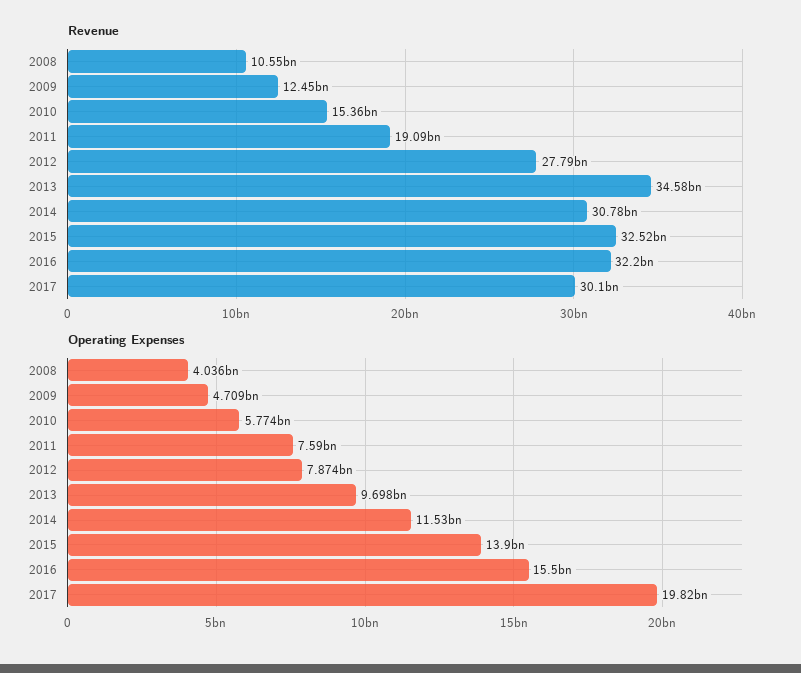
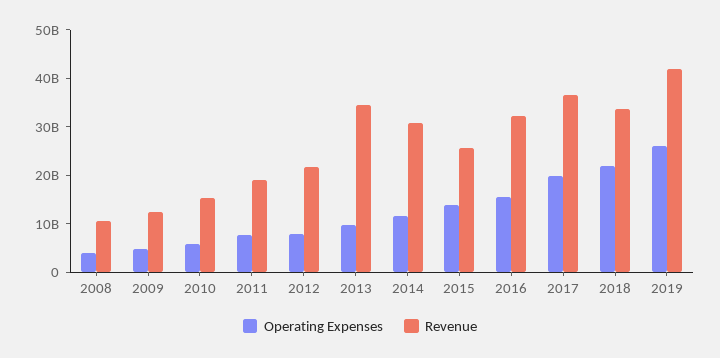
Revenue, 2012: 27790000000 -> 22000000000
Revenue, 2015: 32520000000 -> 26000000000
Revenue, 2017: 30100000000 -> 36000000000
Operating Expenses, 2018: none -> 22000000000
Revenue, 2018: none -> 34000000000
Operating Expenses, 2019: none -> 26000000000
Revenue, 2019: none -> 42000000000

